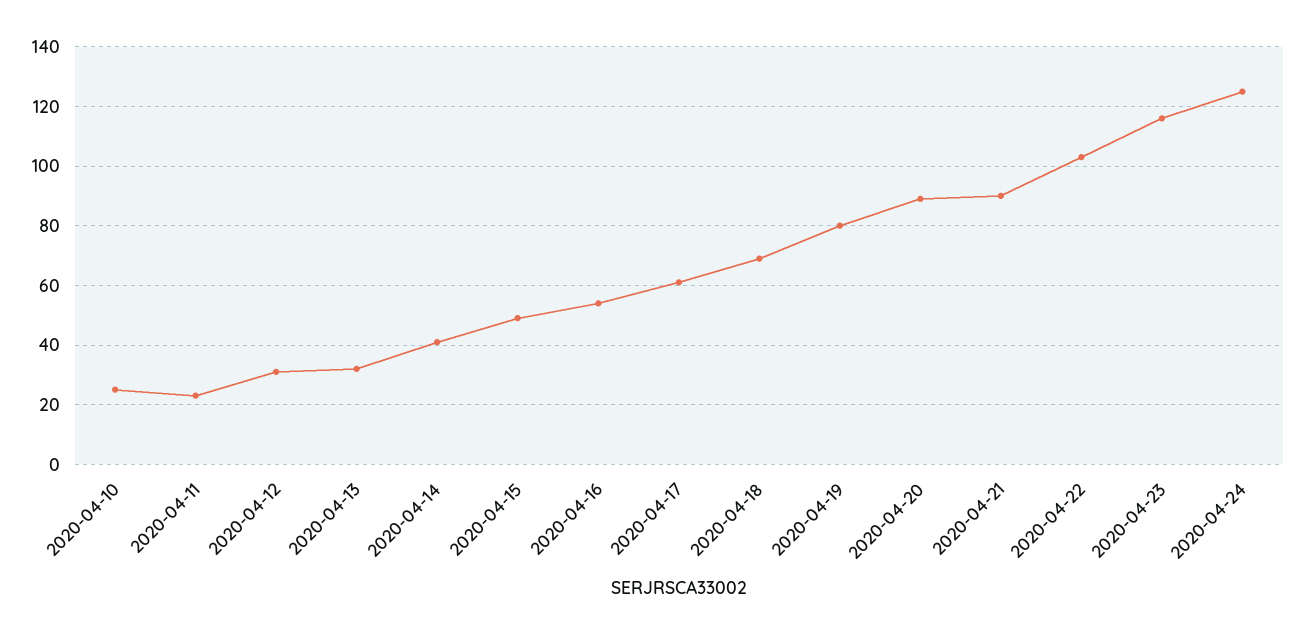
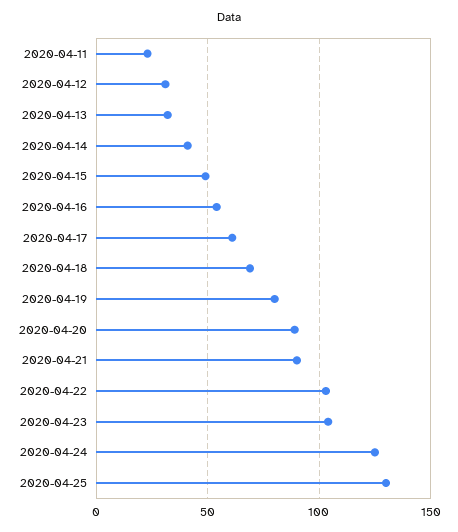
2020-04-10: 25 -> none
2020-04-23: 115 -> 105
2020-04-25: none -> 130

